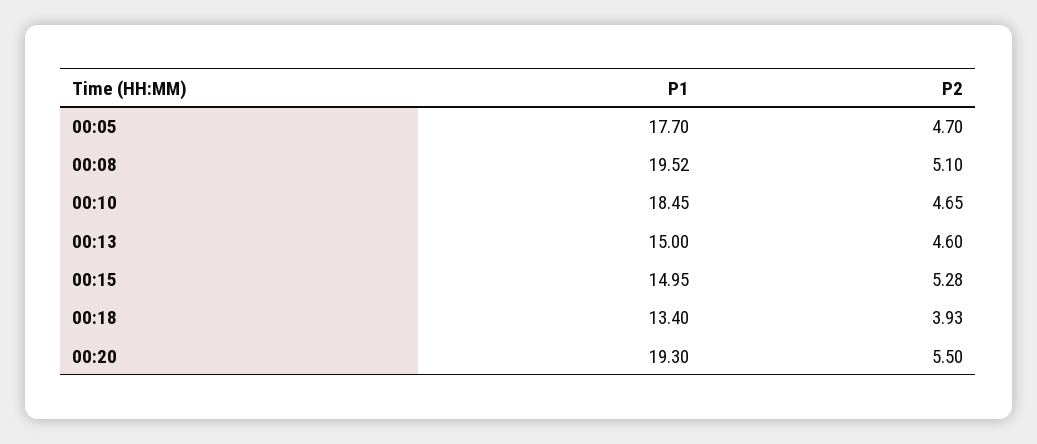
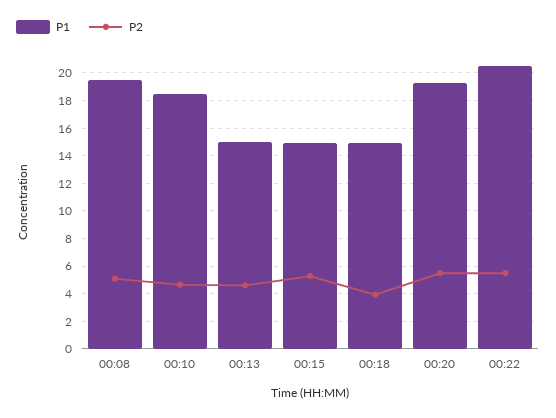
P1, 00:05: 17.7 -> none
P2, 00:05: 4.7 -> none
P1, 00:18: 13.4 -> 15
P1, 00:22: none -> 20.5
P2, 00:22: none -> 5.5

